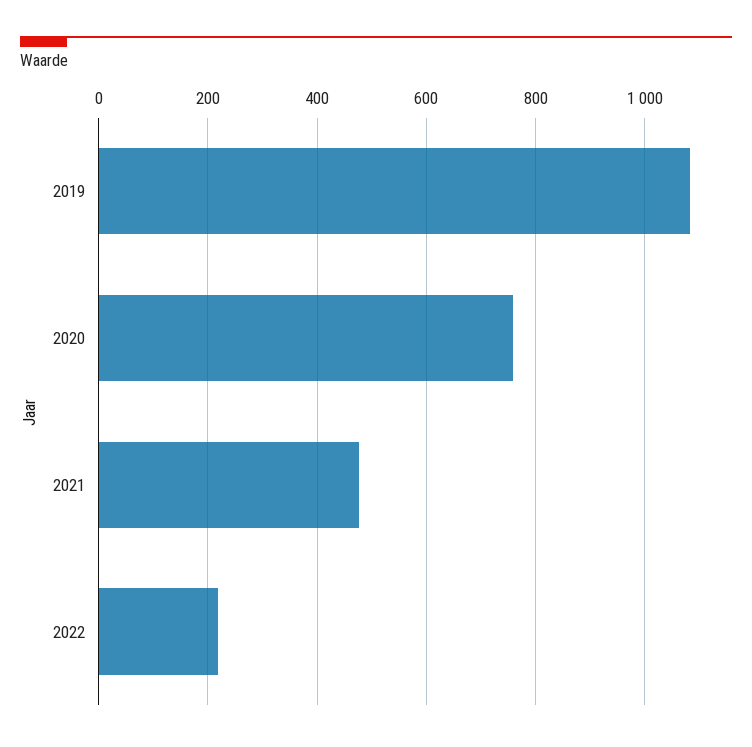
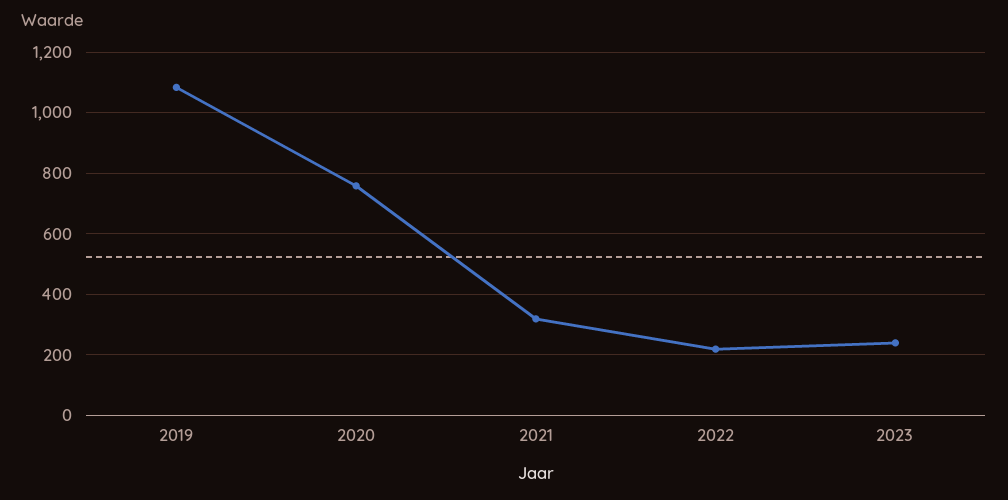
2021: 480 -> 320
2023: none -> 240

